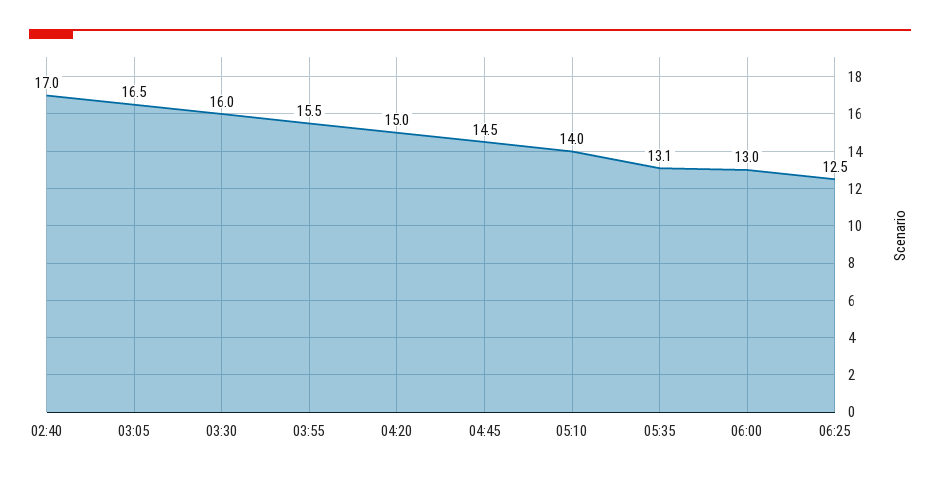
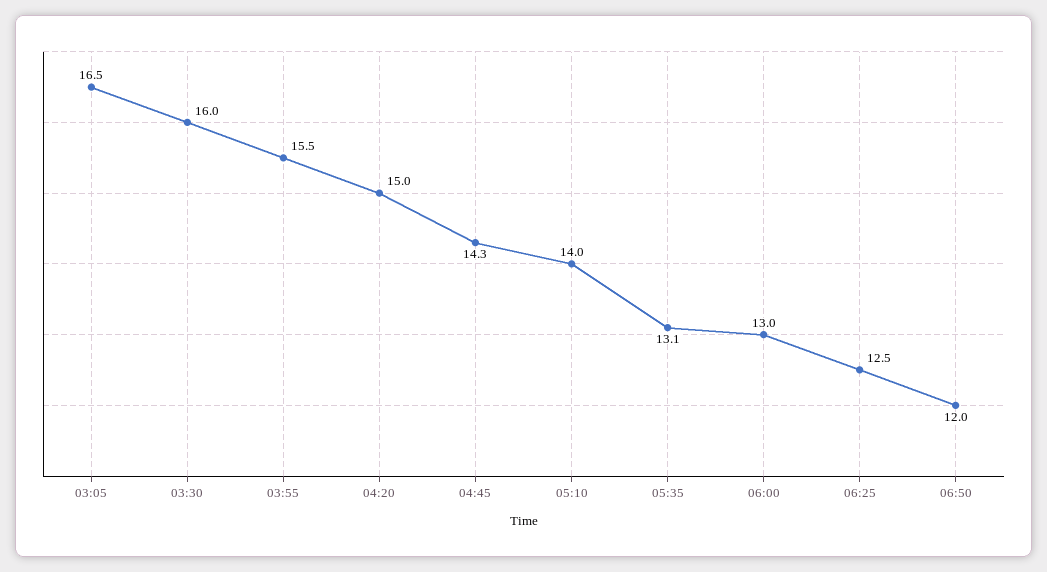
02:40: 17 -> none
04:45: 14.5 -> 14.3
06:50: none -> 12

